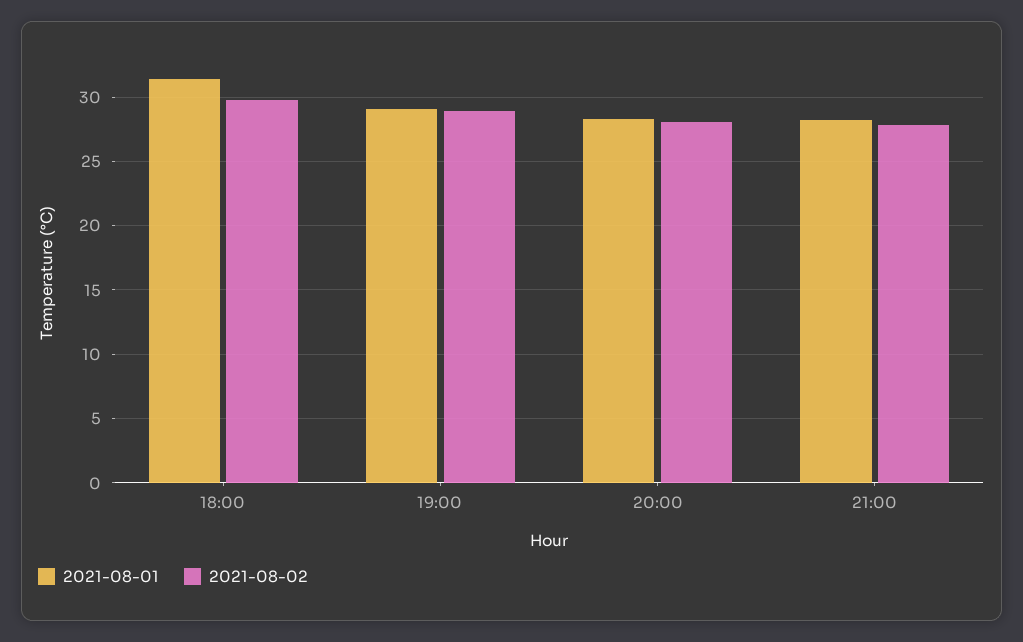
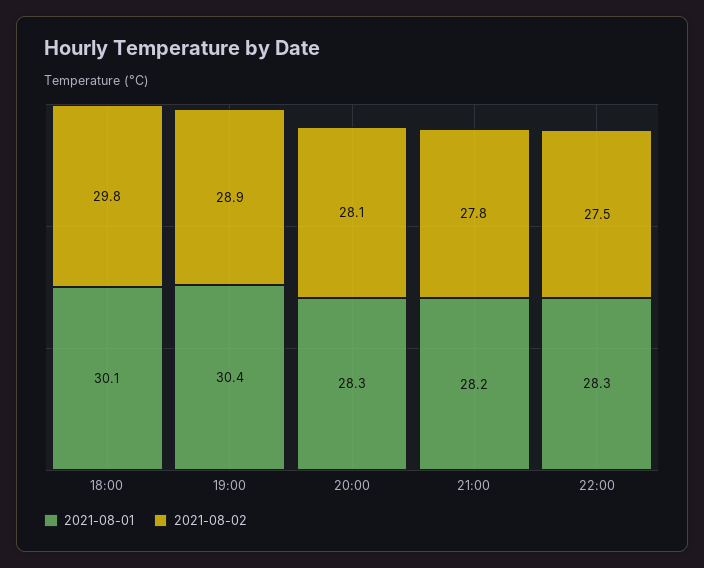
2021-08-01, 18:00: 31.5 -> 30.1
2021-08-01, 19:00: 29 -> 30.4
2021-08-01, 22:00: none -> 28.3
2021-08-02, 22:00: none -> 27.5

